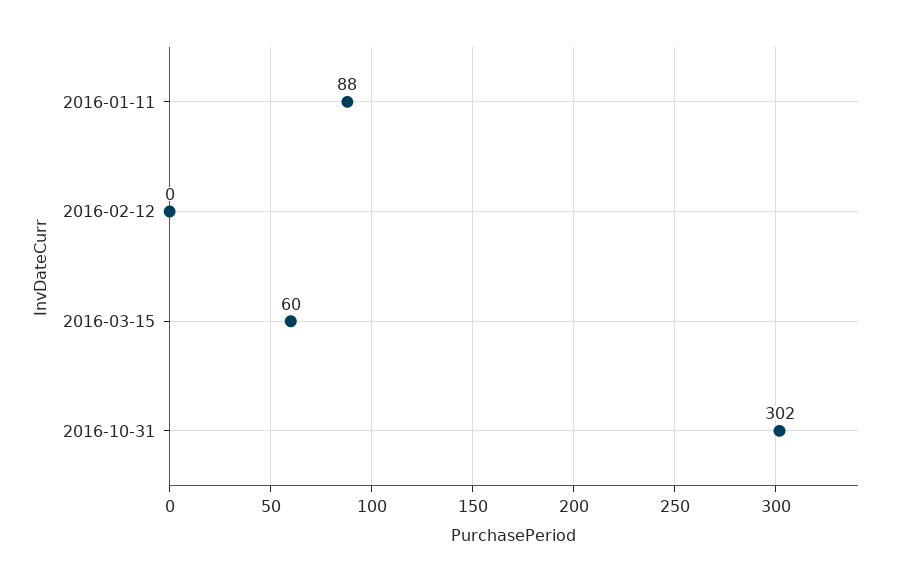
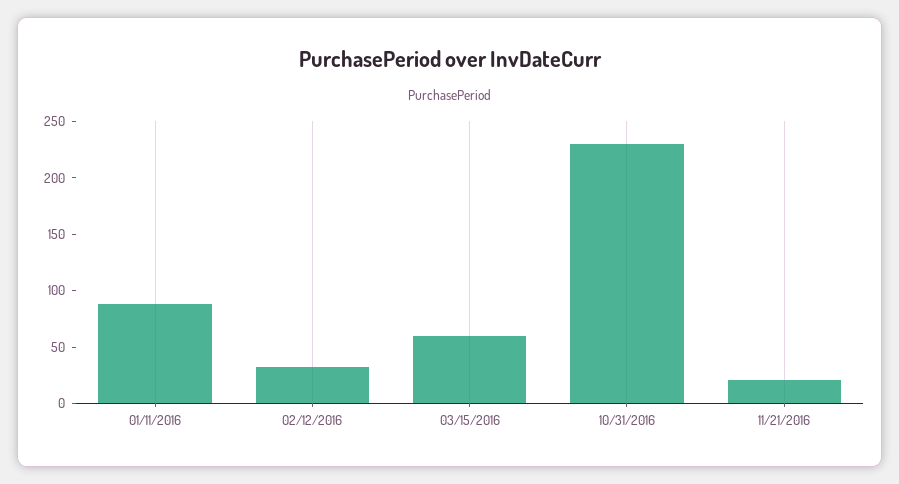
2016-02-12: 0 -> 30
2016-10-31: 302 -> 230
11/21/2016: none -> 20

